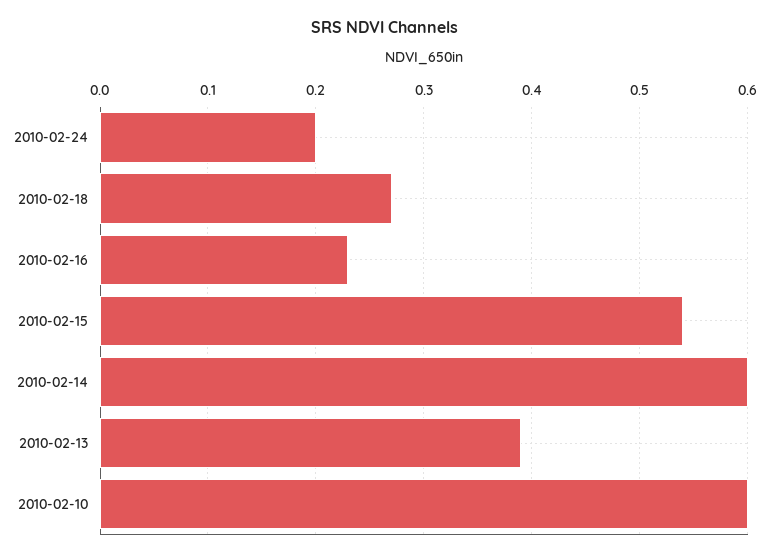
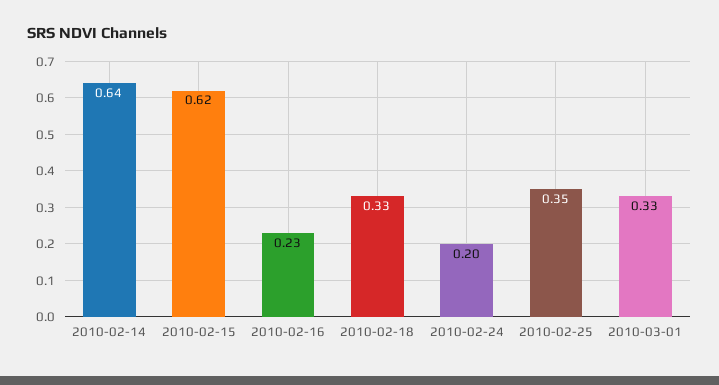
2010-02-18: 0.27 -> 0.33
2010-02-15: 0.54 -> 0.62
2010-02-14: 0.6 -> 0.64
2010-02-13: 0.39 -> none
2010-02-10: 0.6 -> none
2010-02-25: none -> 0.35
2010-03-01: none -> 0.33

